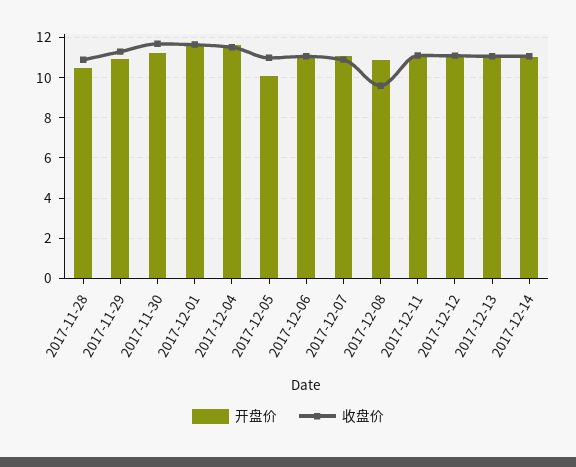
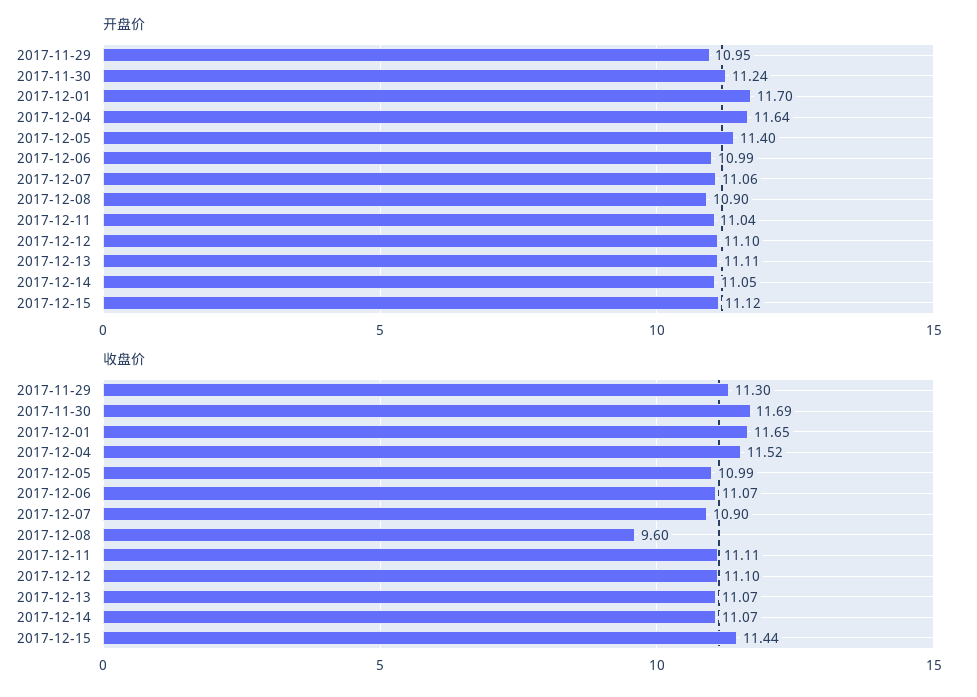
开盘价, 2017-11-28: 10.5 -> none
收盘价, 2017-11-28: 11 -> none
开盘价, 2017-12-05: 10 -> 11.4
开盘价, 2017-12-15: none -> 11.12
收盘价, 2017-12-15: none -> 11.44

